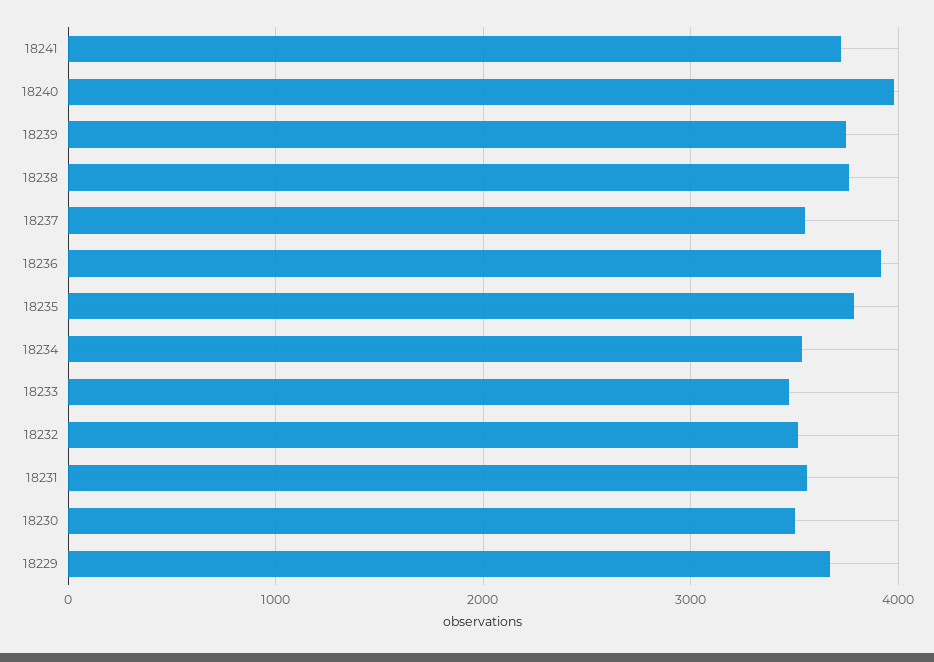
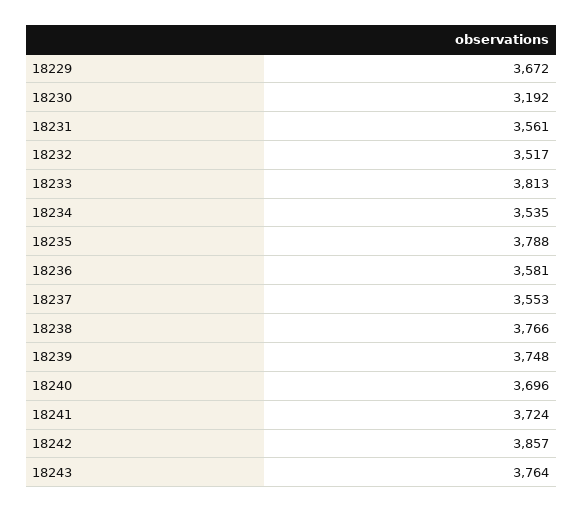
18240: 4000 -> 3696
18236: 3900 -> 3581
18233: 3500 -> 3813
18230: 3500 -> 3192
18242: none -> 3857
18243: none -> 3764

